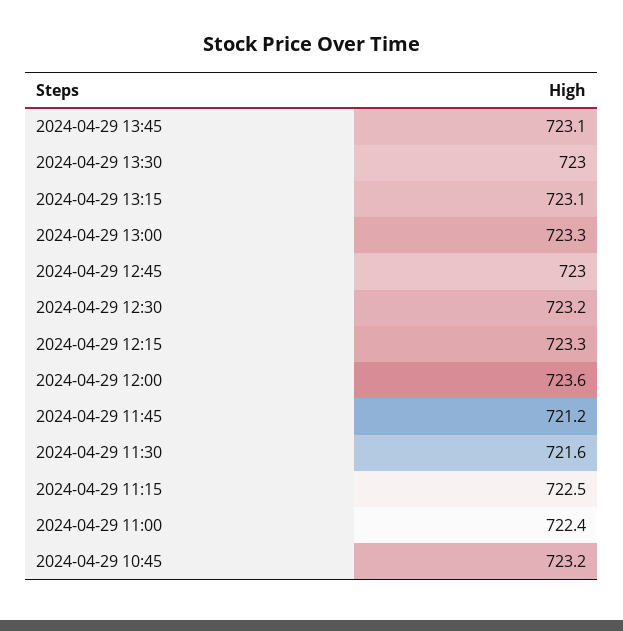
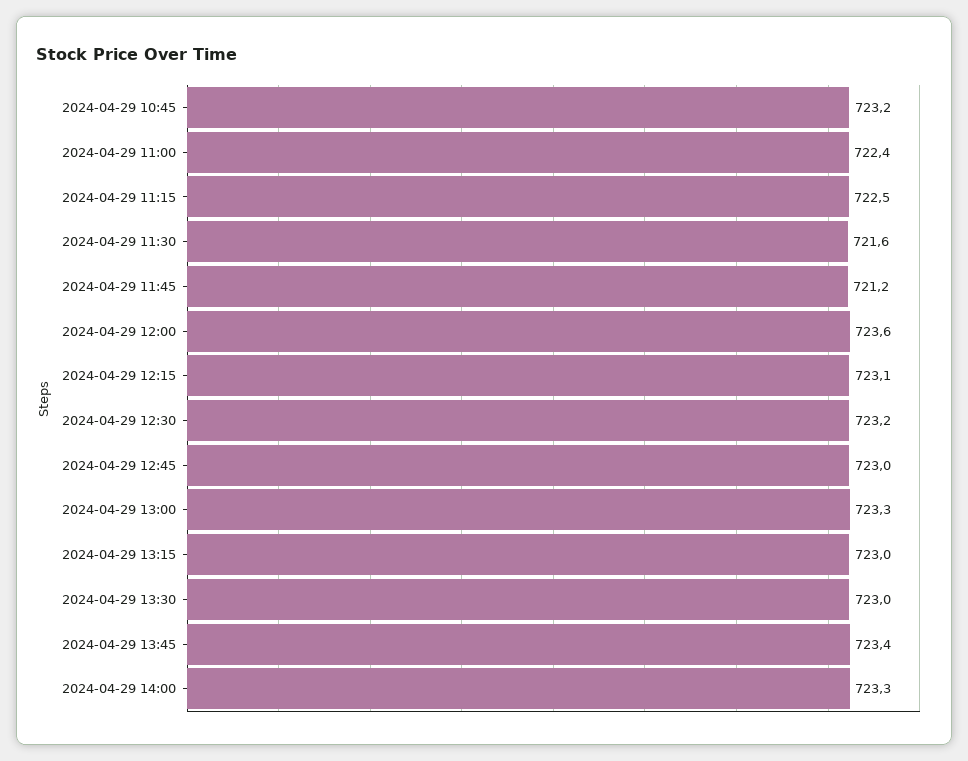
2024-04-29 13:45: 723.1 -> 723.4
2024-04-29 13:15: 723.1 -> 723
2024-04-29 12:15: 723.3 -> 723.1
2024-04-29 14:00: none -> 723.3

